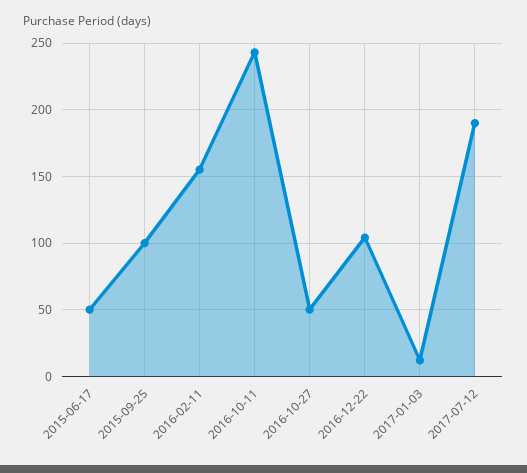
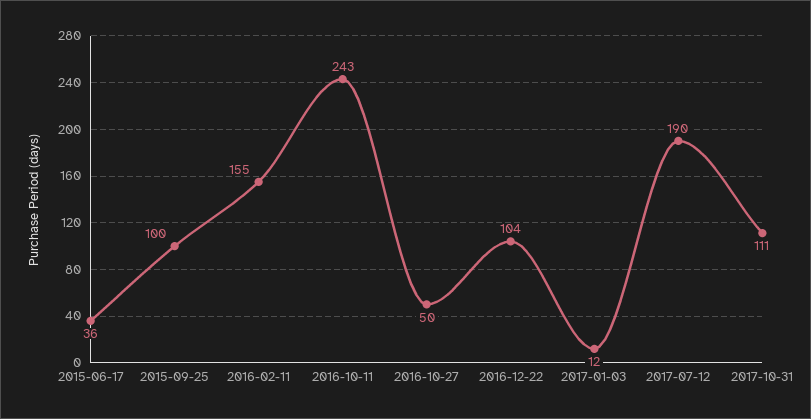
2015-06-17: 50 -> 36
2017-10-31: none -> 111

